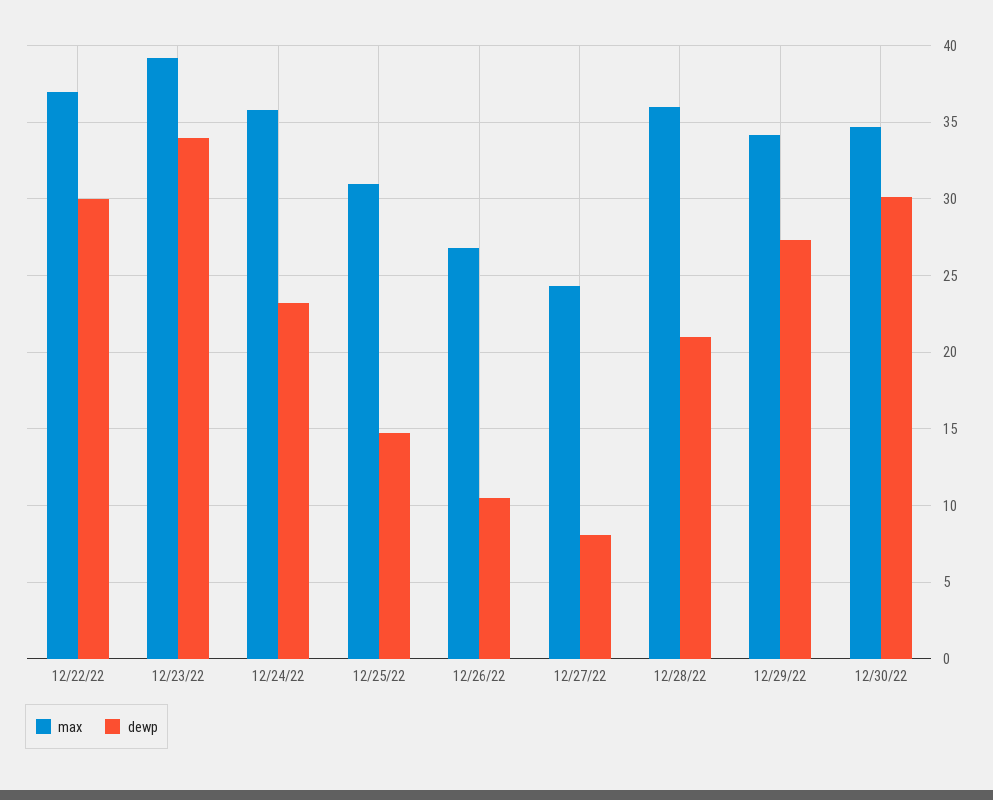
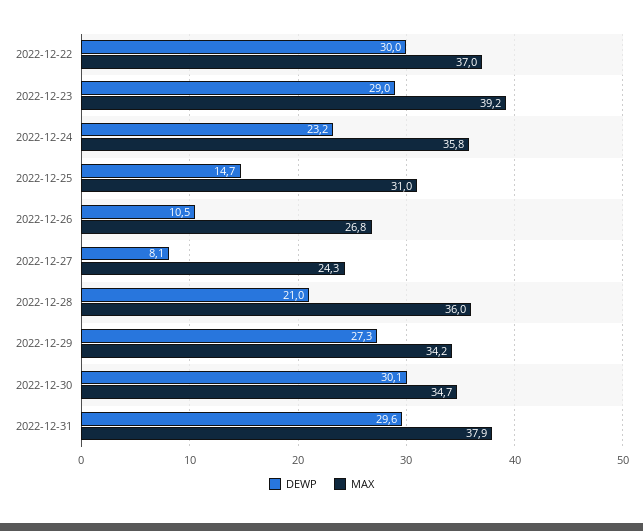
dewp, 12/23/22: 34 -> 29
dewp, 2022-12-31: none -> 29.6
max, 2022-12-31: none -> 37.9

